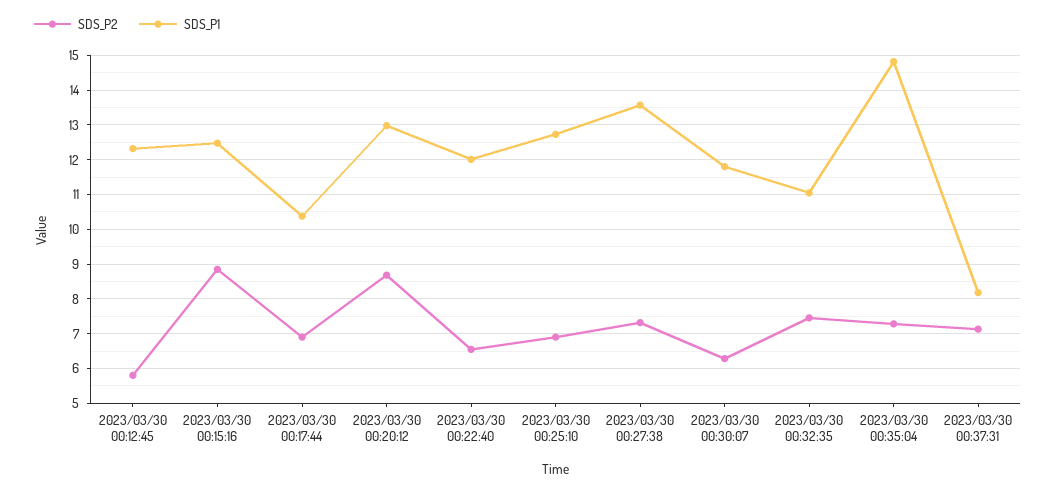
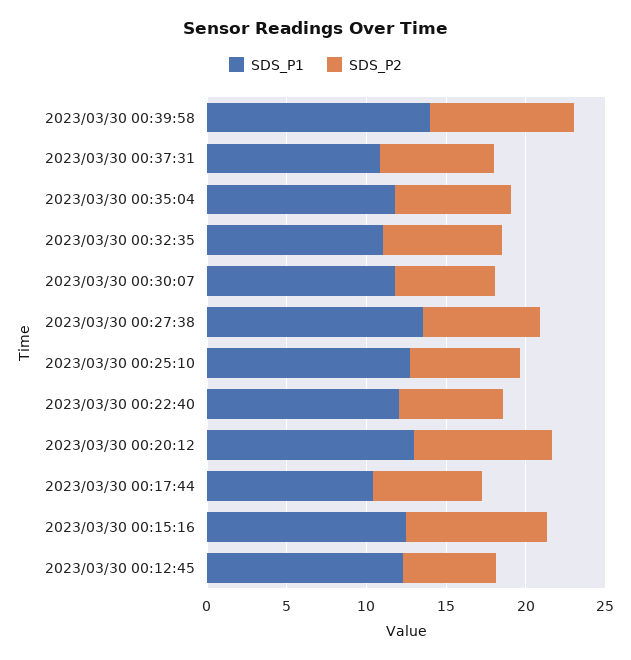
SDS_P1, 2023/03/30 00:35:04: 14.8 -> 12
SDS_P1, 2023/03/30 00:37:31: 8.2 -> 11
SDS_P1, 2023/03/30 00:39:58: none -> 14
SDS_P2, 2023/03/30 00:39:58: none -> 9

